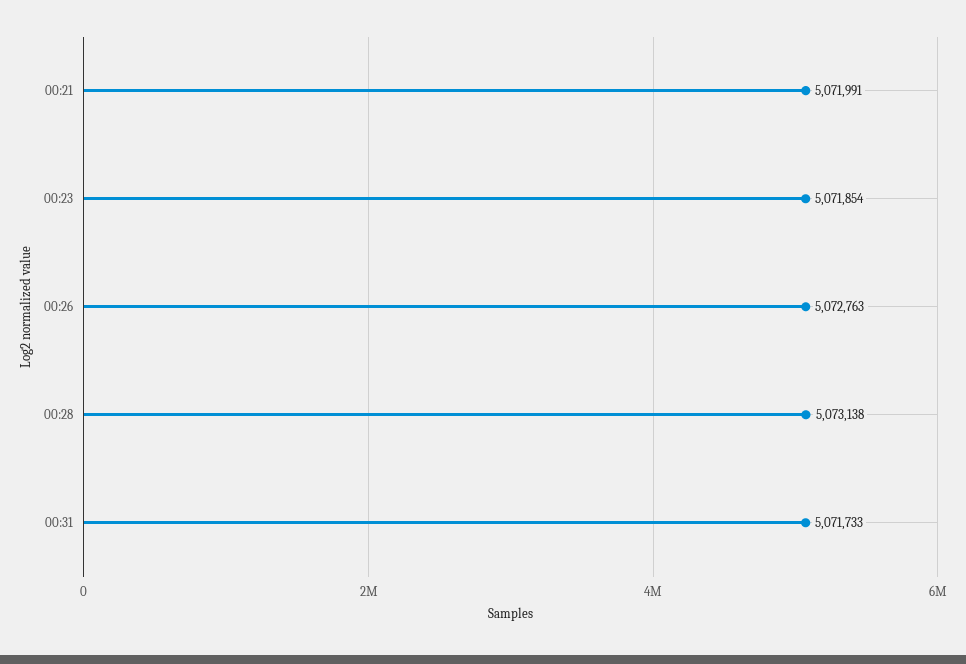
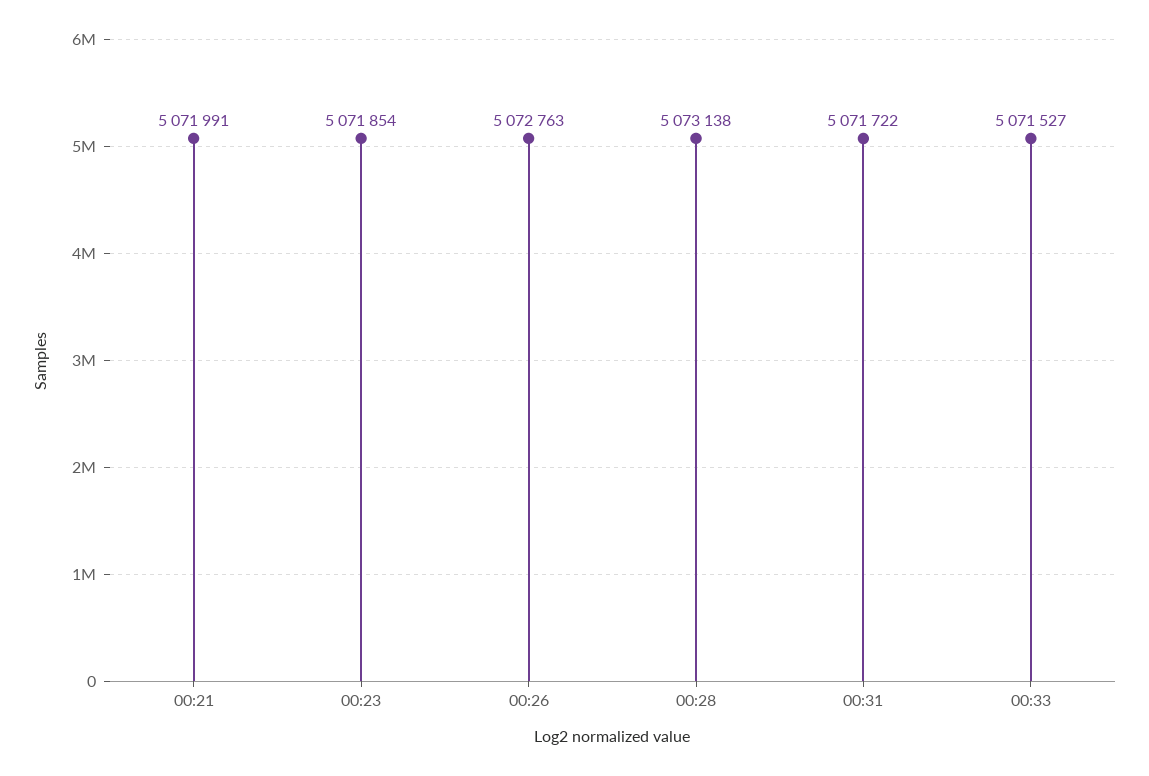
00:31: 5071733 -> 5071722
00:33: none -> 5071527

